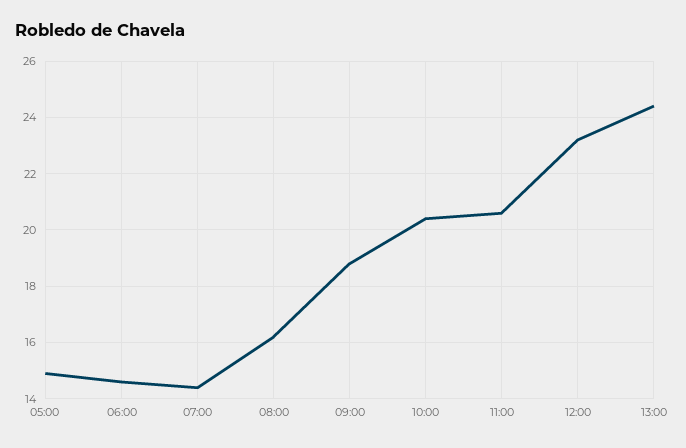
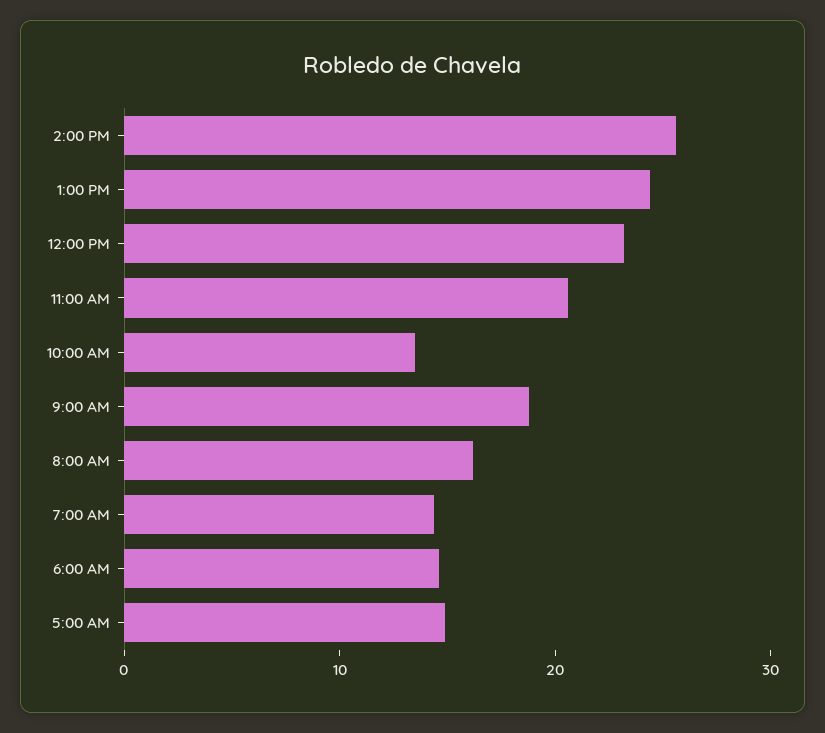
10:00: 20.5 -> 14
2:00 PM: none -> 26

